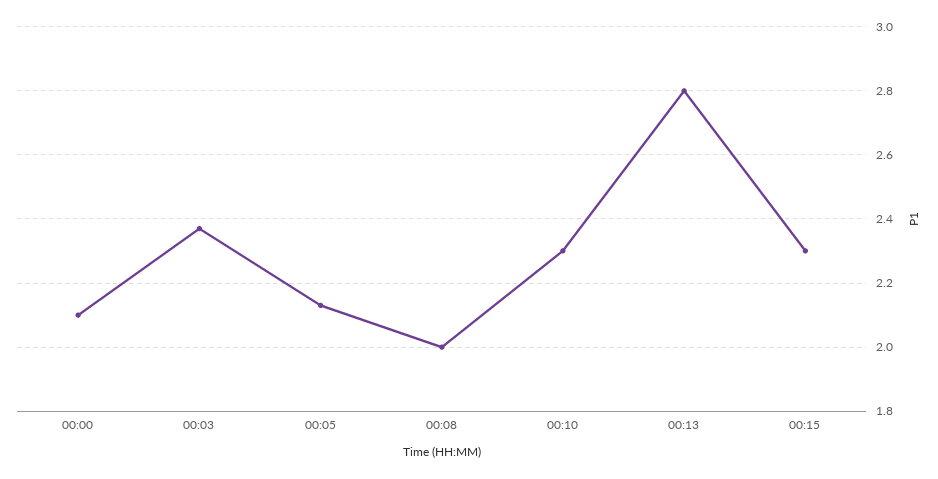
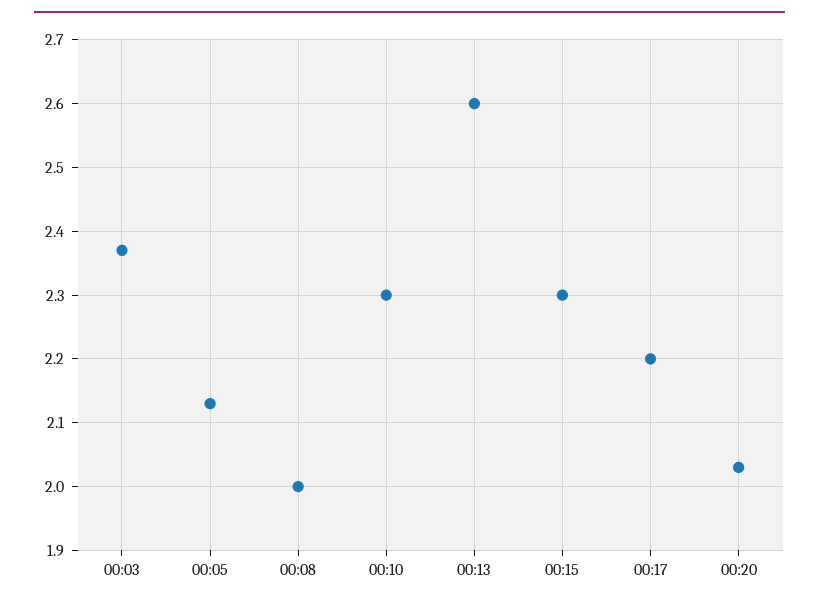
00:00: 2.1 -> none
00:13: 2.8 -> 2.6
00:17: none -> 2.2
00:20: none -> 2.03

